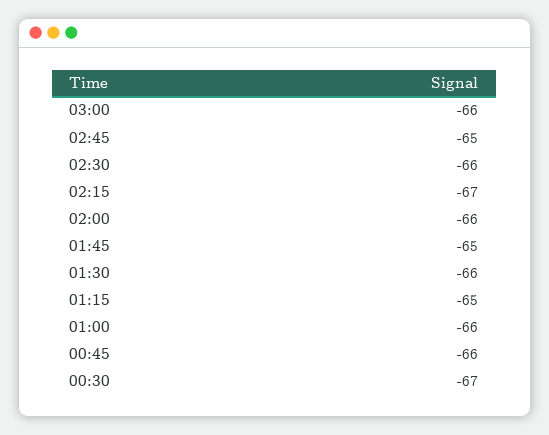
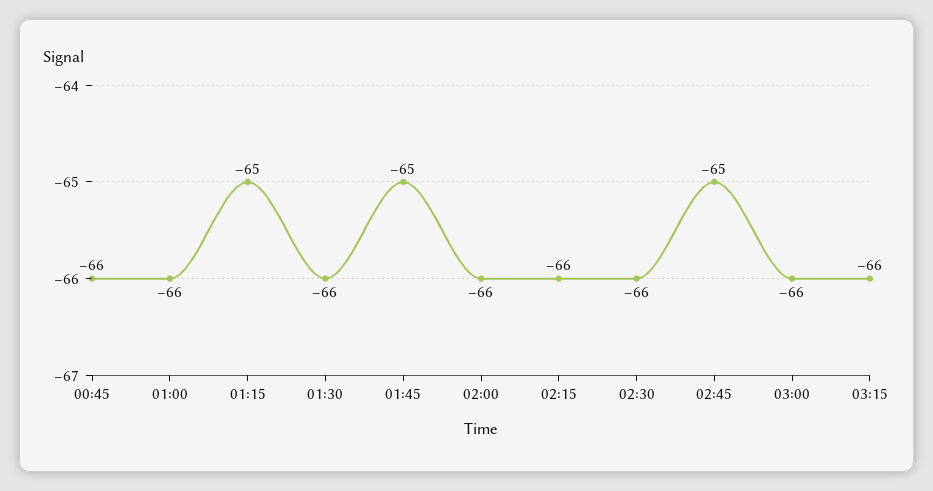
02:15: -67 -> -66
00:30: -67 -> none
03:15: none -> -66

